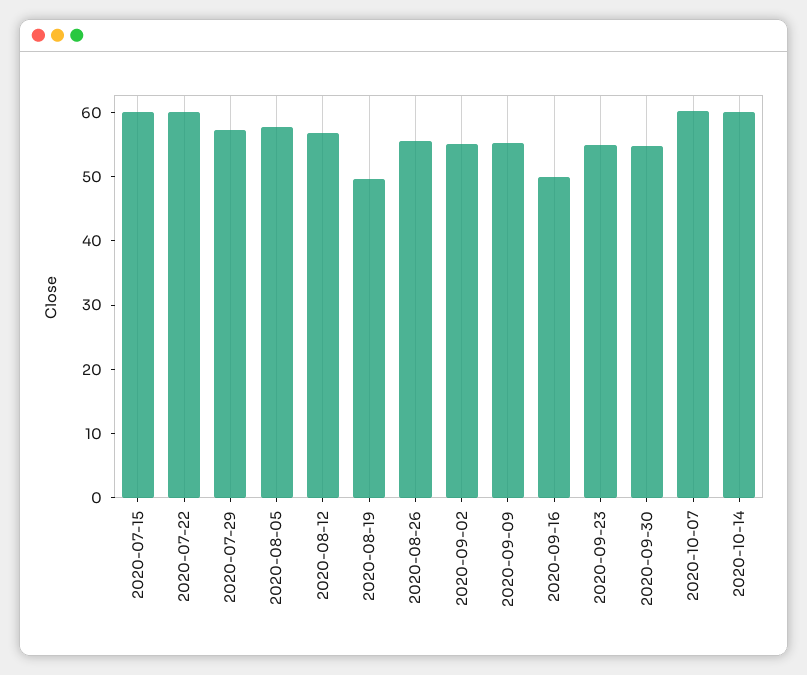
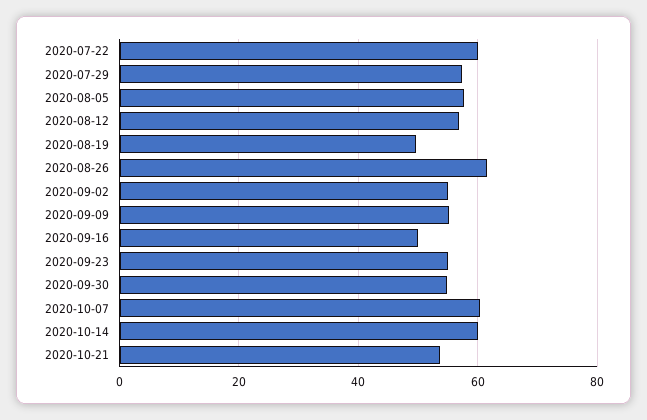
2020-07-15: 60 -> none
2020-08-26: 56 -> 62
2020-10-21: none -> 54

